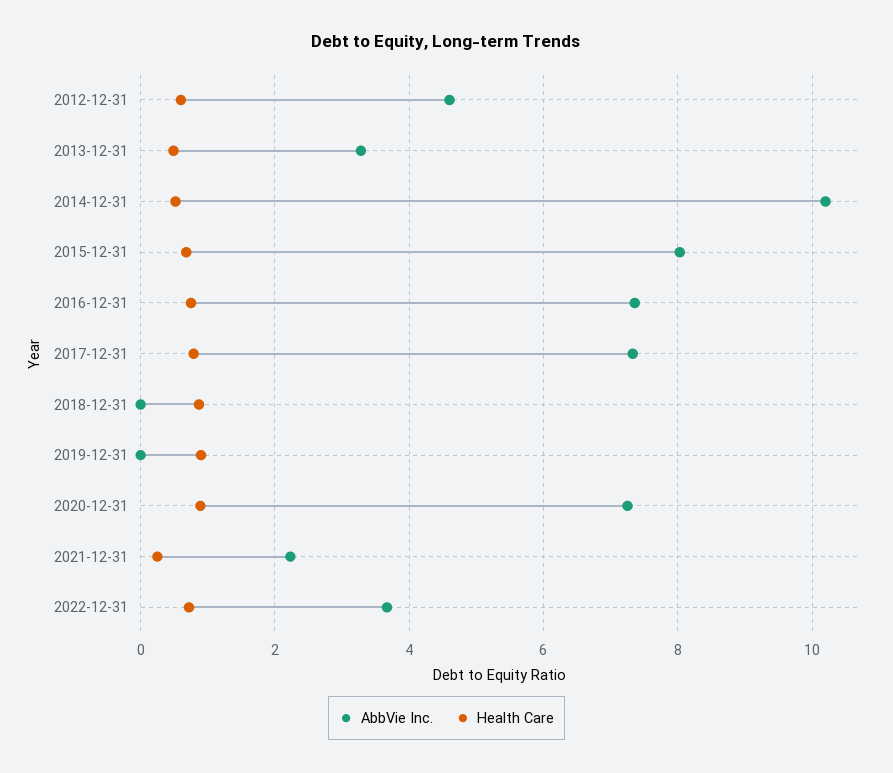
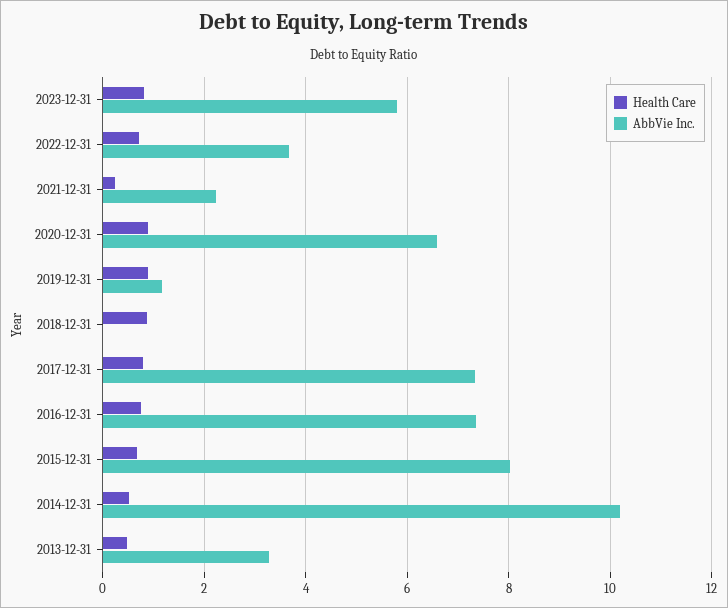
AbbVie Inc., 2012-12-31: 4.6 -> none
Health Care, 2012-12-31: 0.6 -> none
AbbVie Inc., 2019-12-31: 0 -> 1.2
AbbVie Inc., 2020-12-31: 7.2 -> 6.6
Health Care, 2023-12-31: none -> 0.8
AbbVie Inc., 2023-12-31: none -> 5.8

